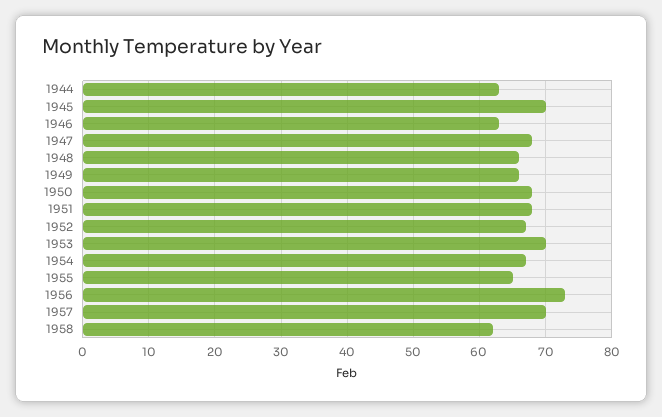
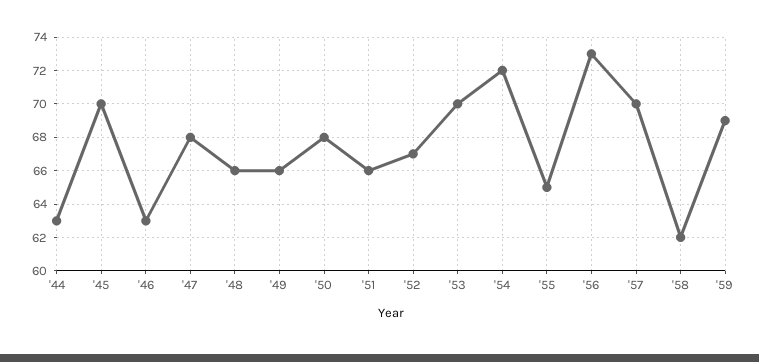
1951: 68 -> 66
1954: 67 -> 72
'59: none -> 69

